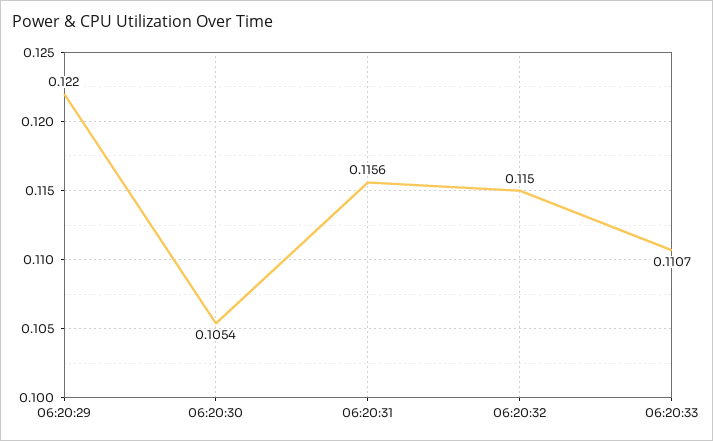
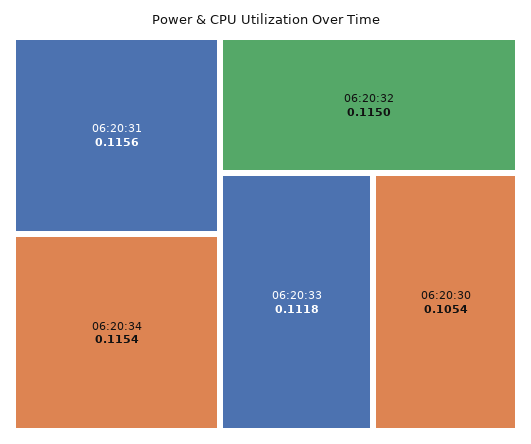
06:20:29: 0.122 -> none
06:20:33: 0.1107 -> 0.1118
06:20:34: none -> 0.1154

